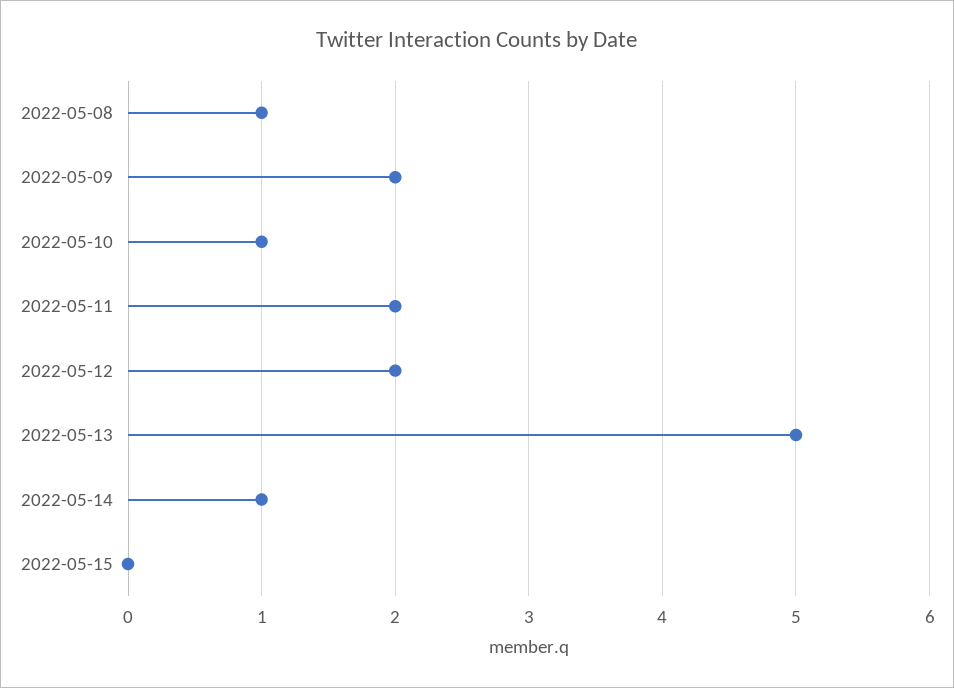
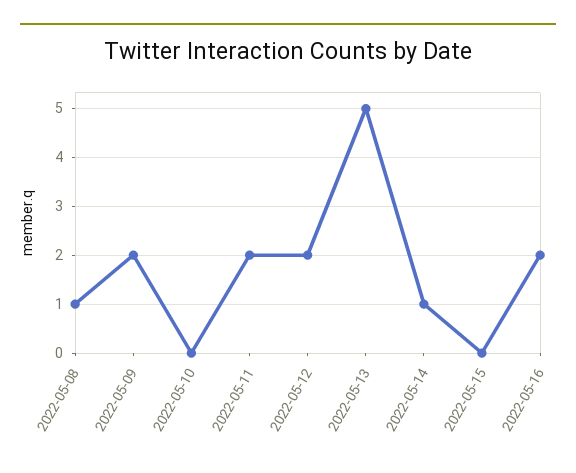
2022-05-10: 1 -> 0
2022-05-16: none -> 2

